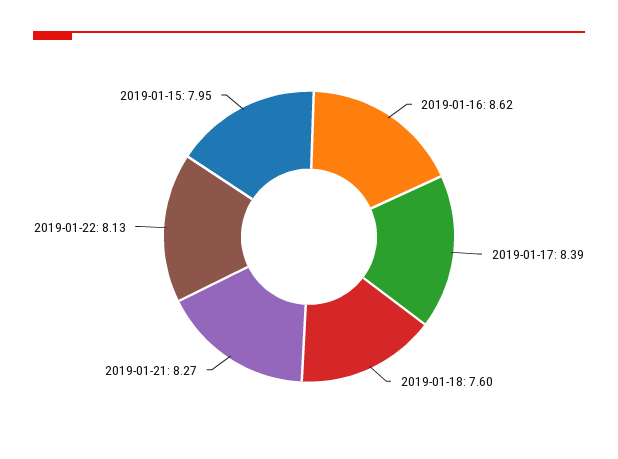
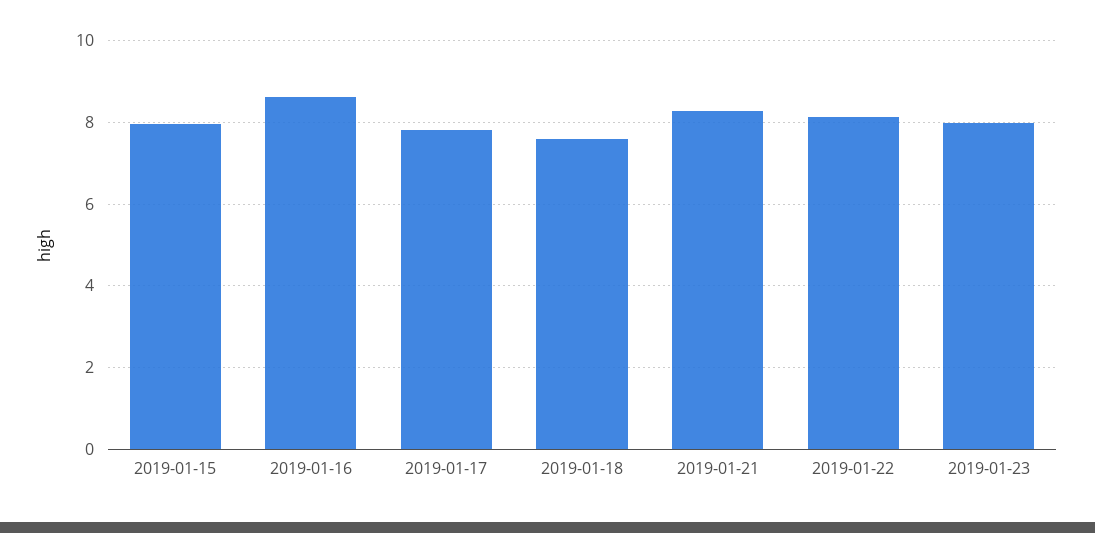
2019-01-17: 8.39 -> 7.8
2019-01-23: none -> 8

